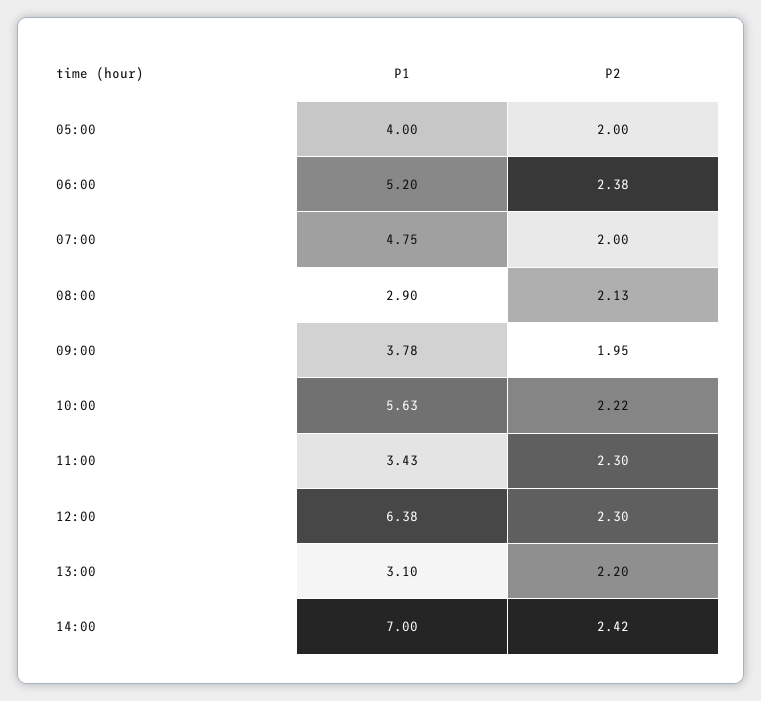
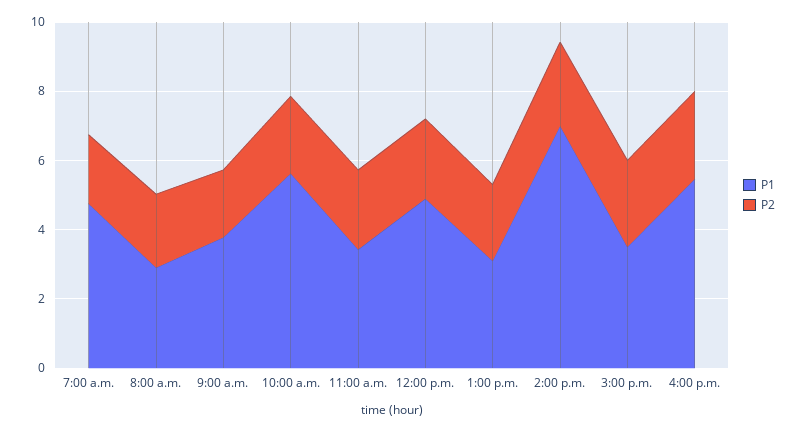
P1, 05:00: 4 -> none
P2, 05:00: 2 -> none
P1, 06:00: 5.2 -> none
P2, 06:00: 2.38 -> none
P1, 12:00: 6.38 -> 5
P1, 3:00 p.m.: none -> 3.5
P2, 3:00 p.m.: none -> 2.5
P1, 4:00 p.m.: none -> 5.5
P2, 4:00 p.m.: none -> 2.5

